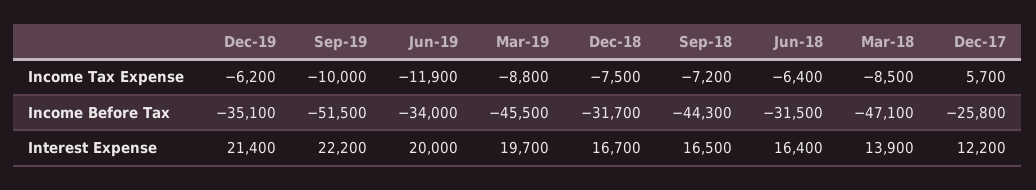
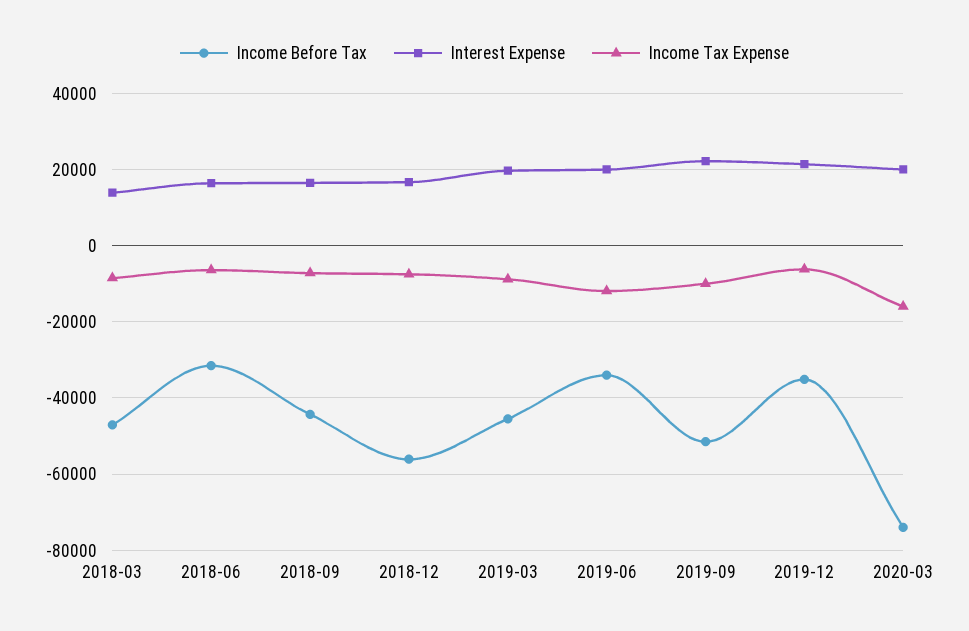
Income Tax Expense, Dec-17: 5700 -> none
Income Before Tax, Dec-18: -31700 -> -56000
Income Before Tax, Dec-17: -25800 -> none
Interest Expense, Dec-17: 12200 -> none
Income Before Tax, 2020-03: none -> -74000
Interest Expense, 2020-03: none -> 20000
Income Tax Expense, 2020-03: none -> -16000

